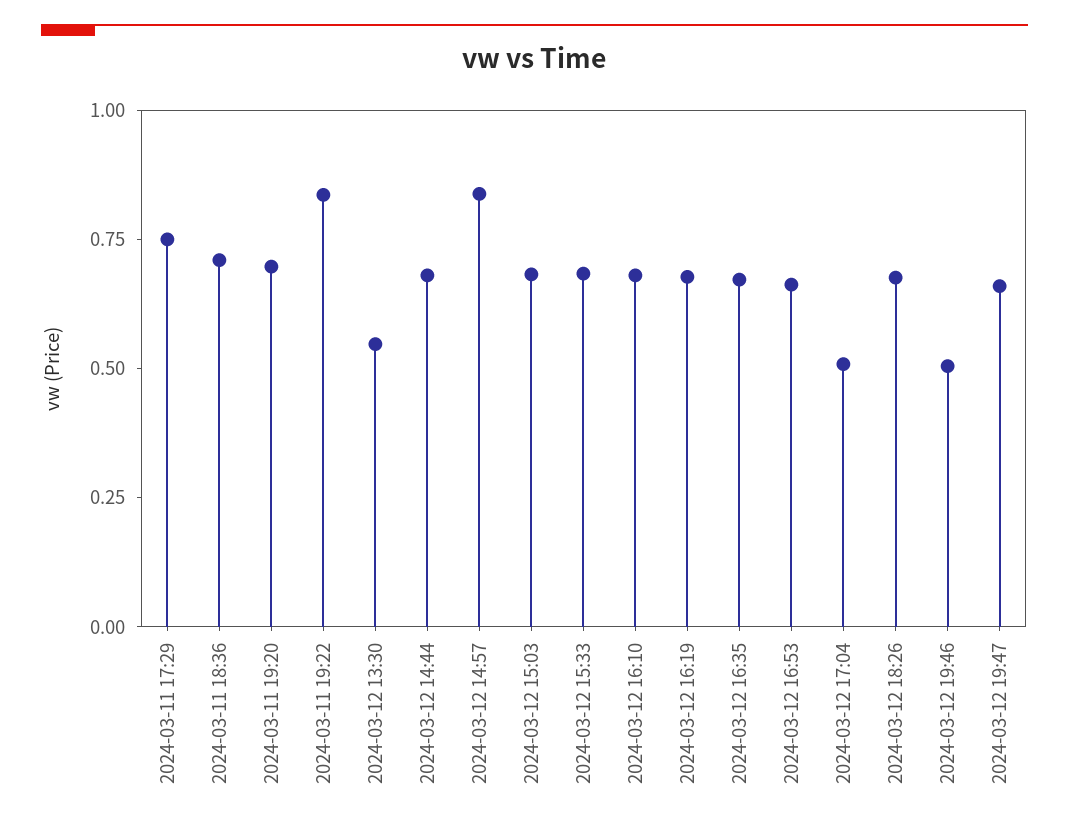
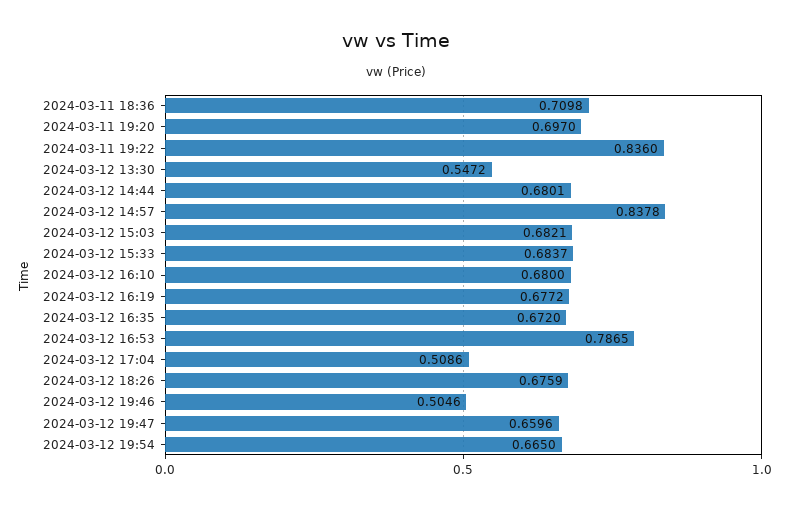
2024-03-11 17:29: 0.75 -> none
2024-03-12 16:53: 0.65 -> 0.7865
2024-03-12 19:54: none -> 0.665

